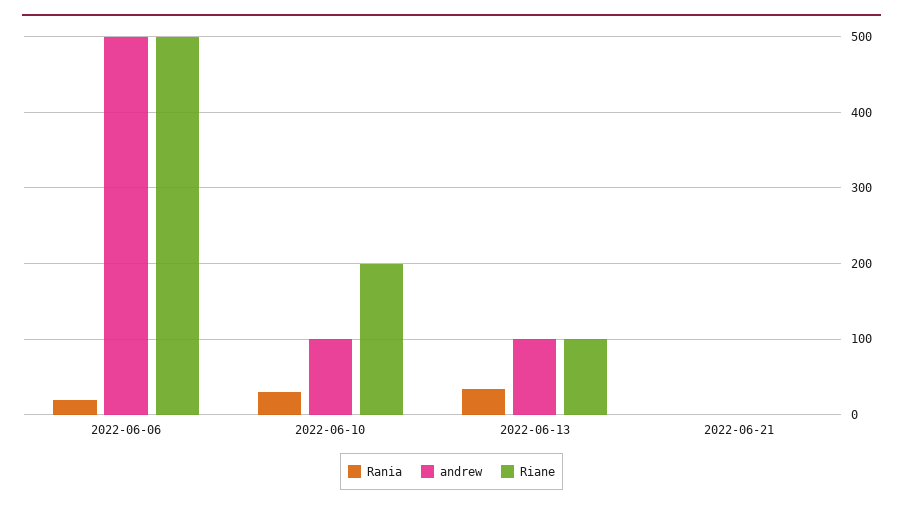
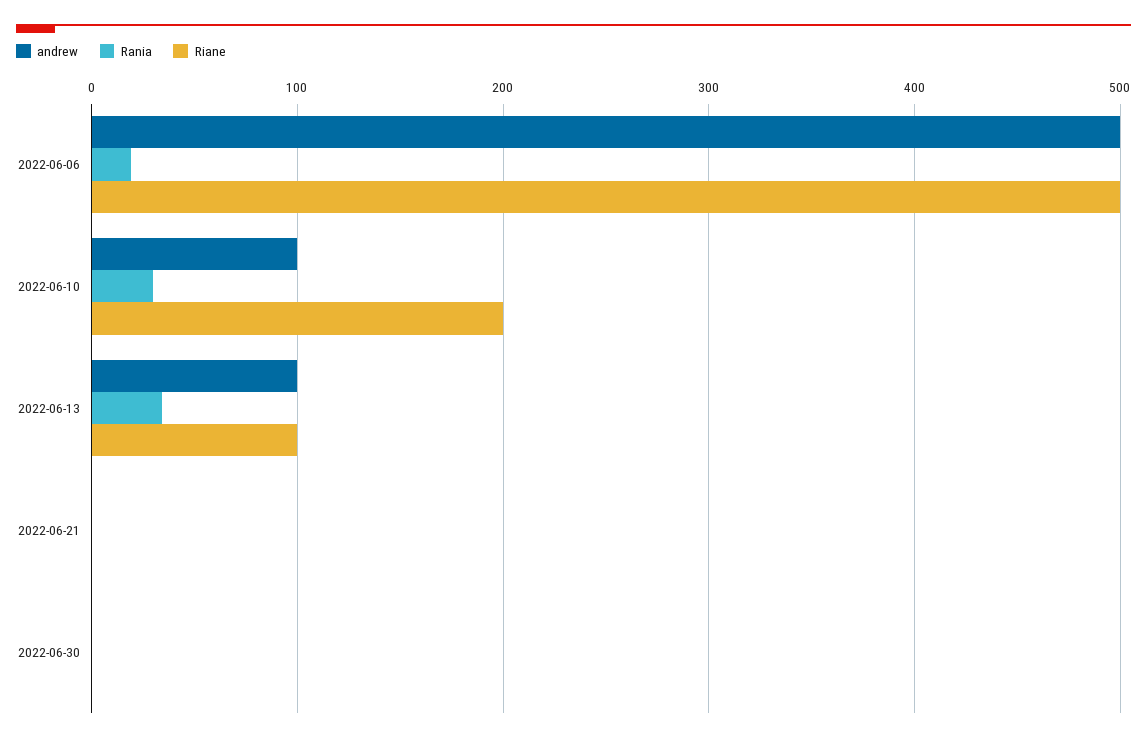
andrew, 2022-06-30: none -> 0
Rania, 2022-06-30: none -> 0
Riane, 2022-06-30: none -> 0

